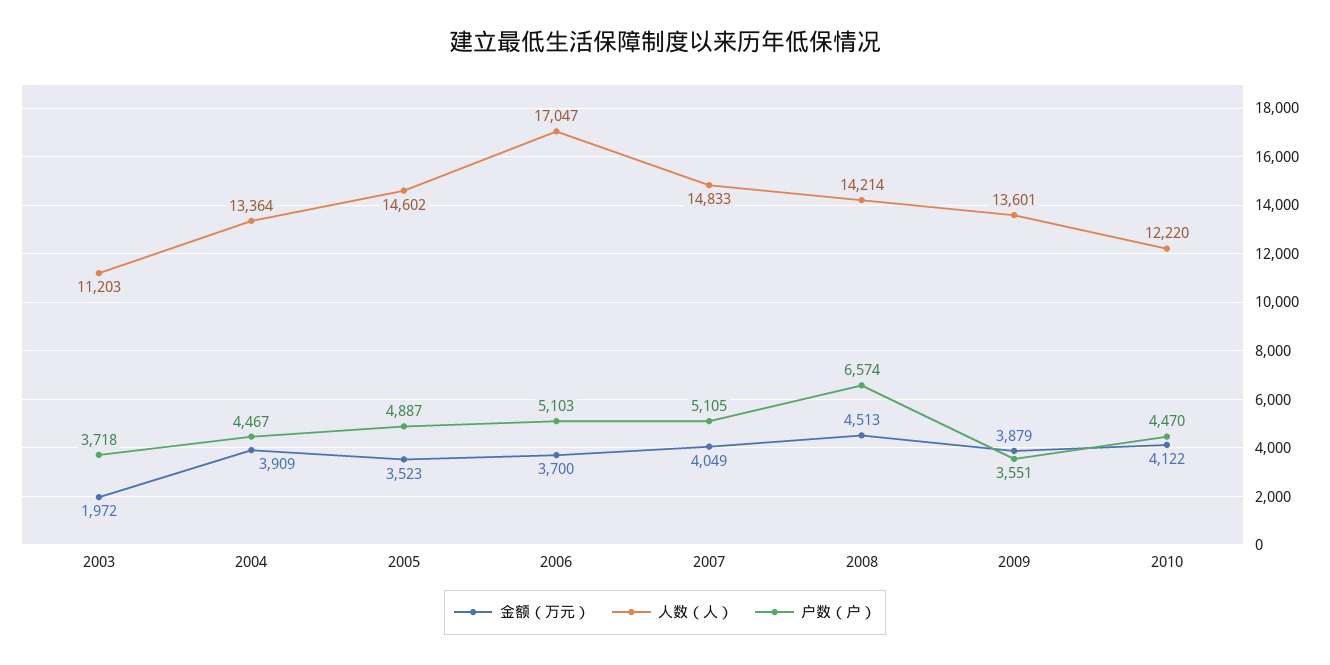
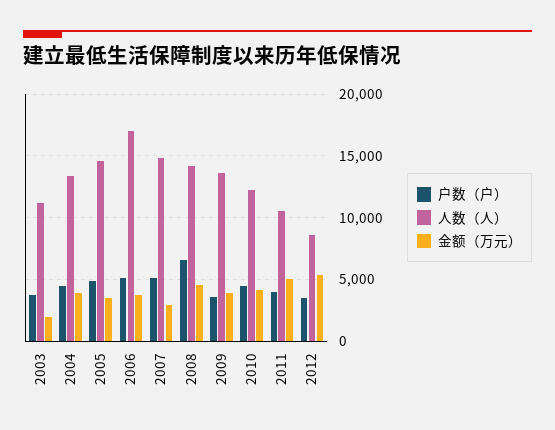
金额（万元）, 2007: 4049 -> 3000
户数（户）, 2011: none -> 4000
人数（人）, 2011: none -> 10500
金额（万元）, 2011: none -> 5000
户数（户）, 2012: none -> 3500
人数（人）, 2012: none -> 8500
金额（万元）, 2012: none -> 5500

